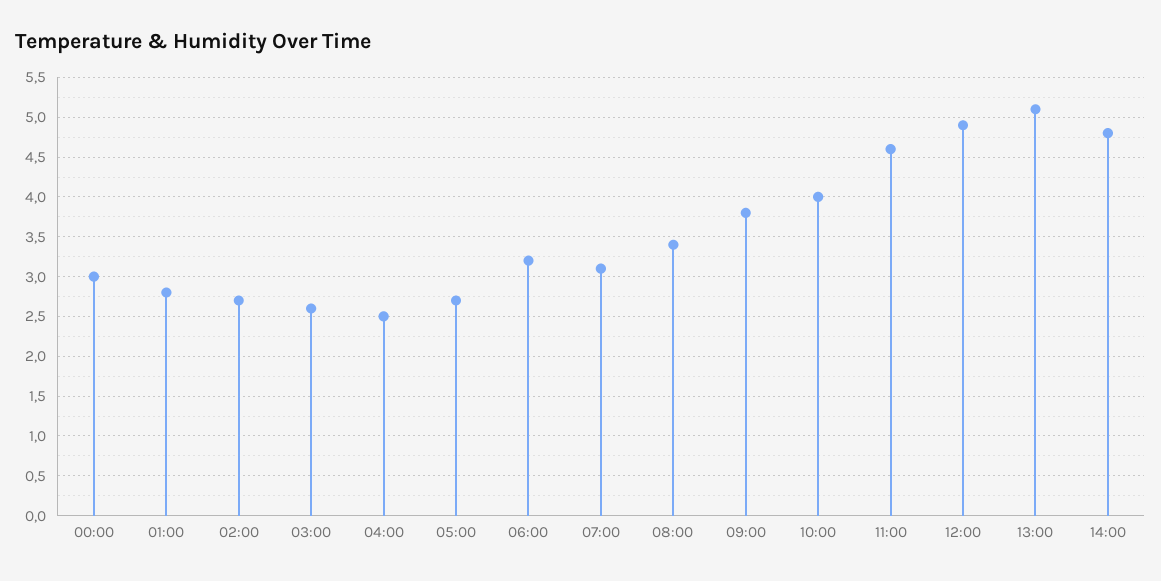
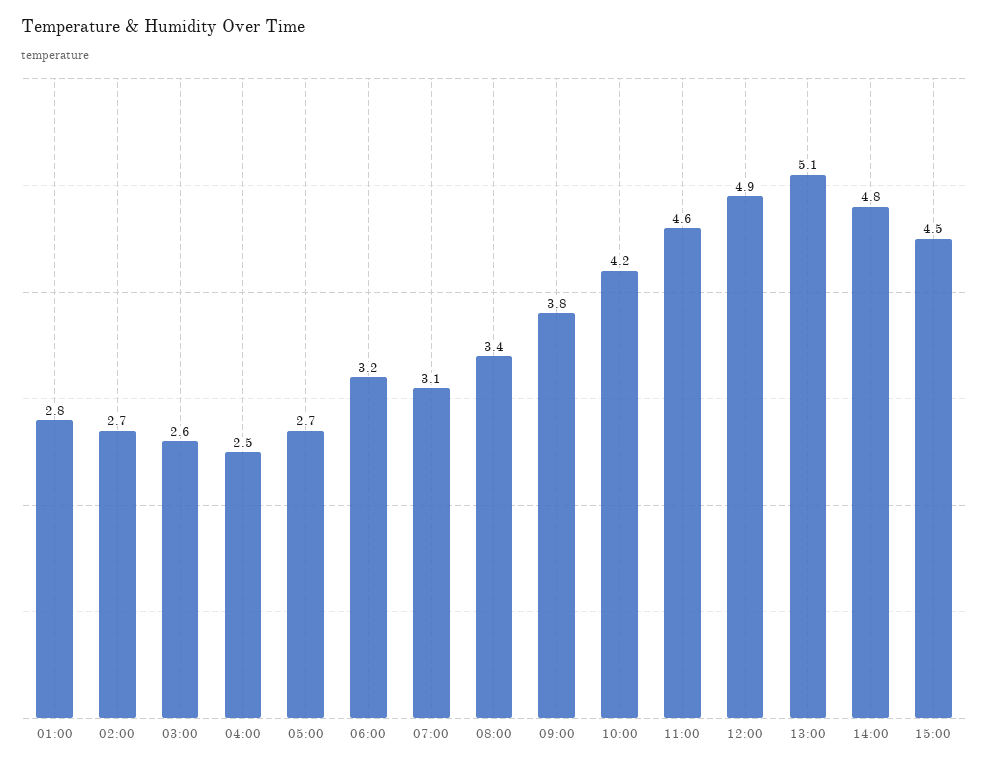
00:00: 3 -> none
10:00: 4 -> 4.2
15:00: none -> 4.5

